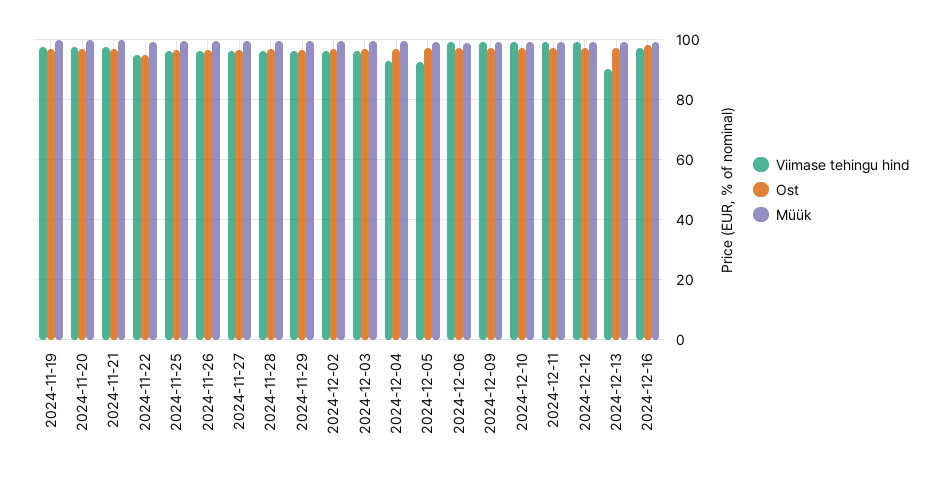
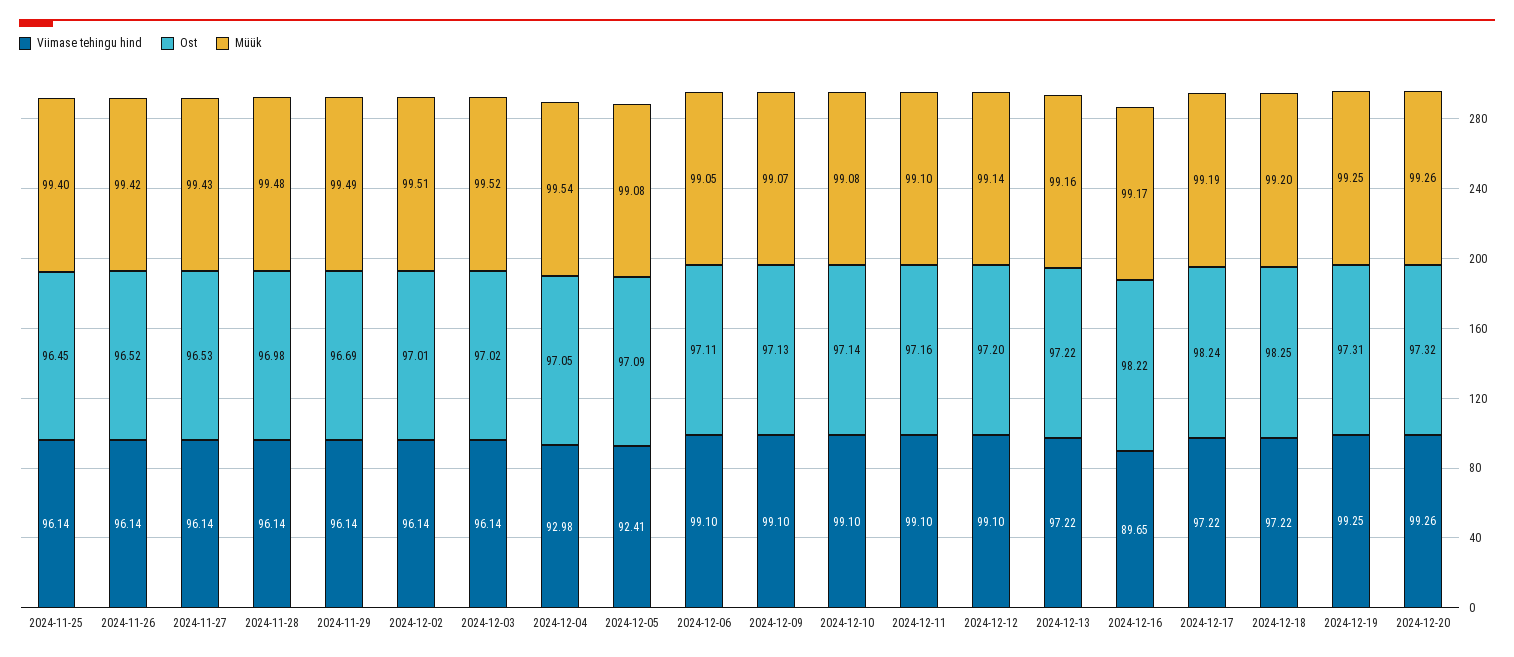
Viimase tehingu hind, 2024-11-19: 97.5 -> none
Ost, 2024-11-19: 97.5 -> none
Müük, 2024-11-19: 100 -> none
Viimase tehingu hind, 2024-11-20: 97.5 -> none
Ost, 2024-11-20: 97.5 -> none
Müük, 2024-11-20: 100 -> none
Viimase tehingu hind, 2024-11-21: 97.5 -> none
Ost, 2024-11-21: 97.5 -> none
Müük, 2024-11-21: 100 -> none
Viimase tehingu hind, 2024-11-22: 95 -> none
Ost, 2024-11-22: 95 -> none
Müük, 2024-11-22: 100 -> none
Viimase tehingu hind, 2024-12-13: 90 -> 97.22
Viimase tehingu hind, 2024-12-16: 97.5 -> 89.65
Viimase tehingu hind, 2024-12-17: none -> 97.22
Ost, 2024-12-17: none -> 98.24
Müük, 2024-12-17: none -> 99.19
Viimase tehingu hind, 2024-12-18: none -> 97.22
Ost, 2024-12-18: none -> 98.25
Müük, 2024-12-18: none -> 99.2
Viimase tehingu hind, 2024-12-19: none -> 99.25
Ost, 2024-12-19: none -> 97.31
Müük, 2024-12-19: none -> 99.25
Viimase tehingu hind, 2024-12-20: none -> 99.26
Ost, 2024-12-20: none -> 97.32
Müük, 2024-12-20: none -> 99.26

